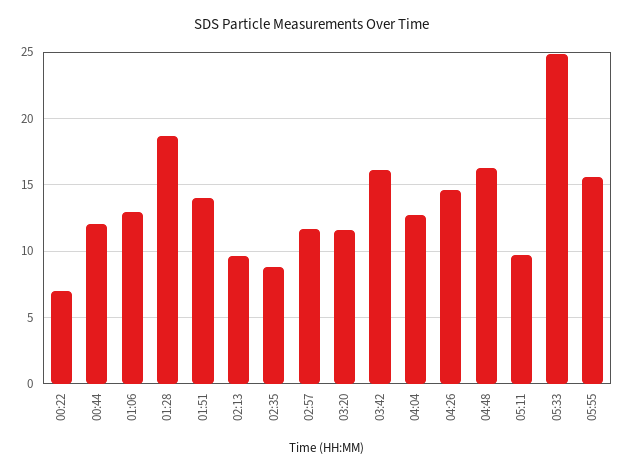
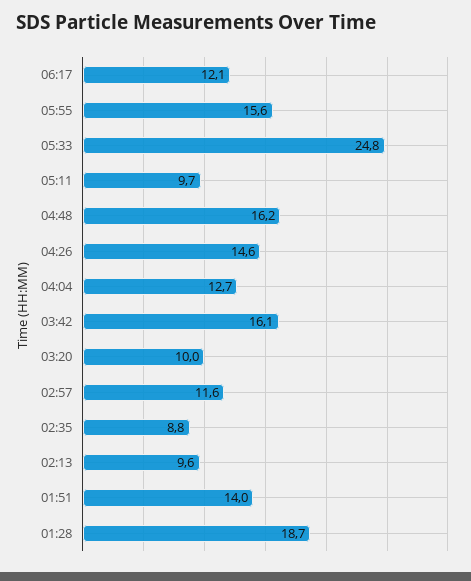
00:22: 7 -> none
00:44: 12 -> none
01:06: 13 -> none
03:20: 11.5 -> 10
06:17: none -> 12.1

